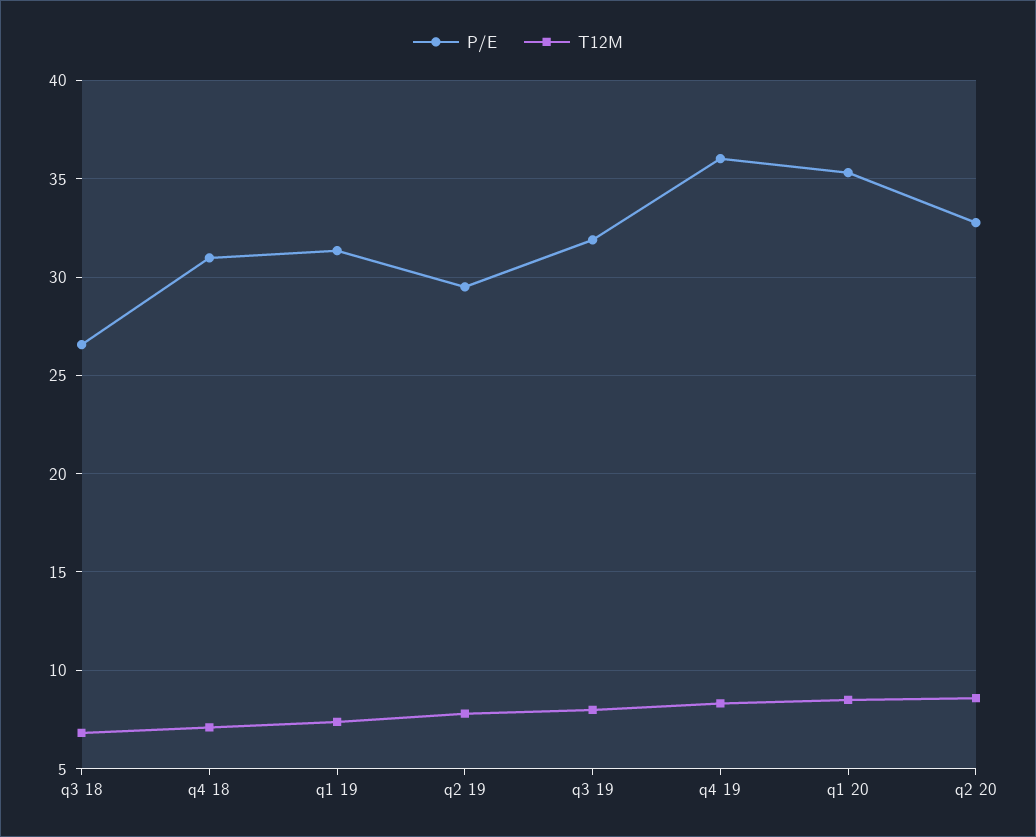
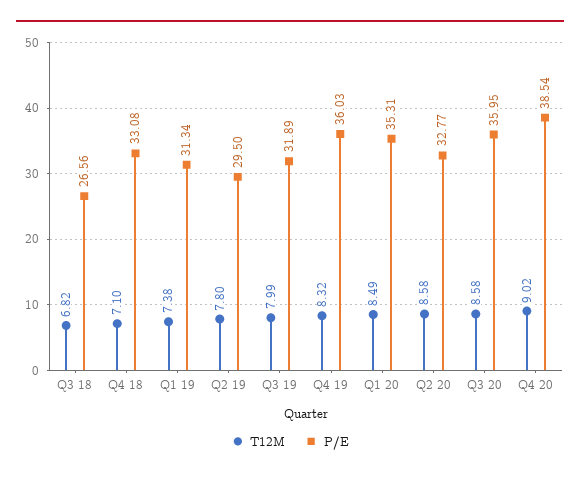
P/E, q4 18: 31 -> 33.08
T12M, Q3 20: none -> 8.58
P/E, Q3 20: none -> 35.95
T12M, Q4 20: none -> 9.02
P/E, Q4 20: none -> 38.54

